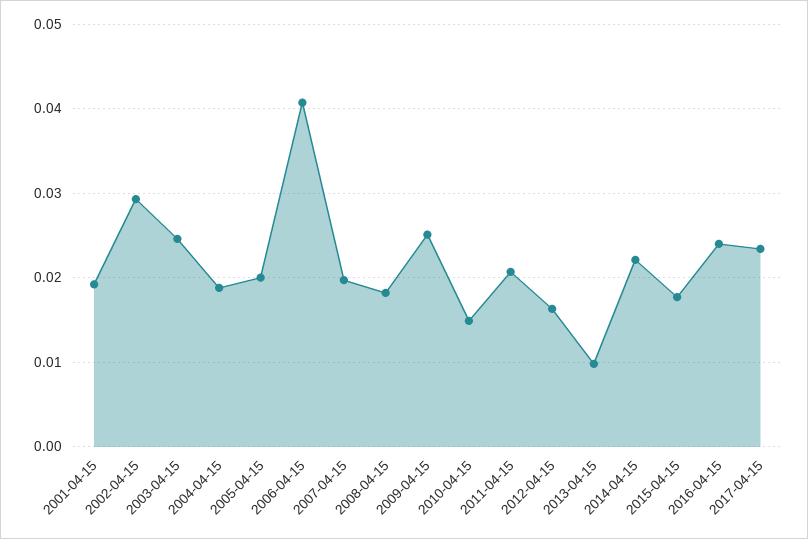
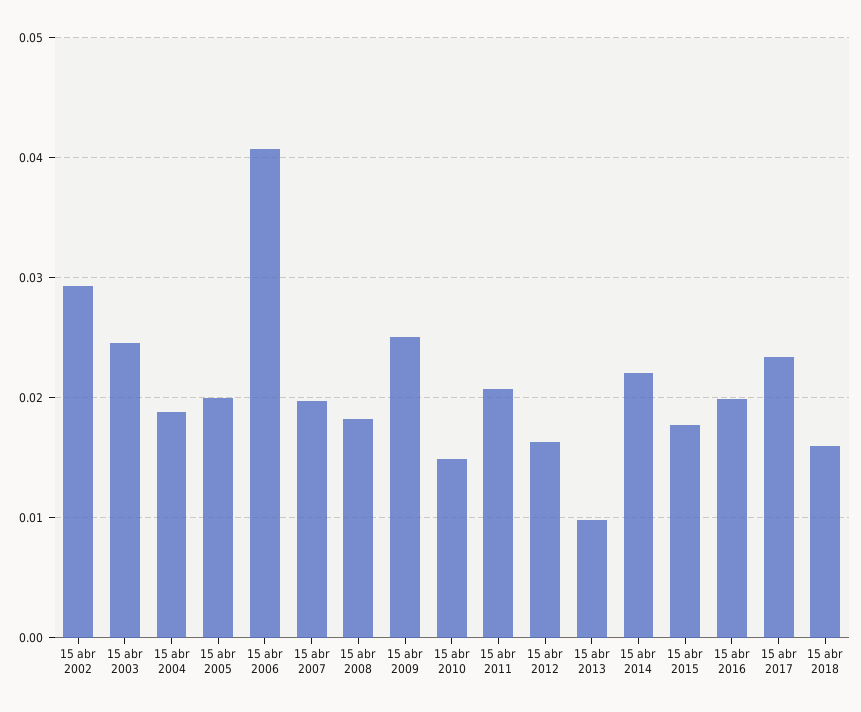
2001-04-15: 0.019 -> none
2016-04-15: 0.024 -> 0.02
15 abr 2018: none -> 0.016

